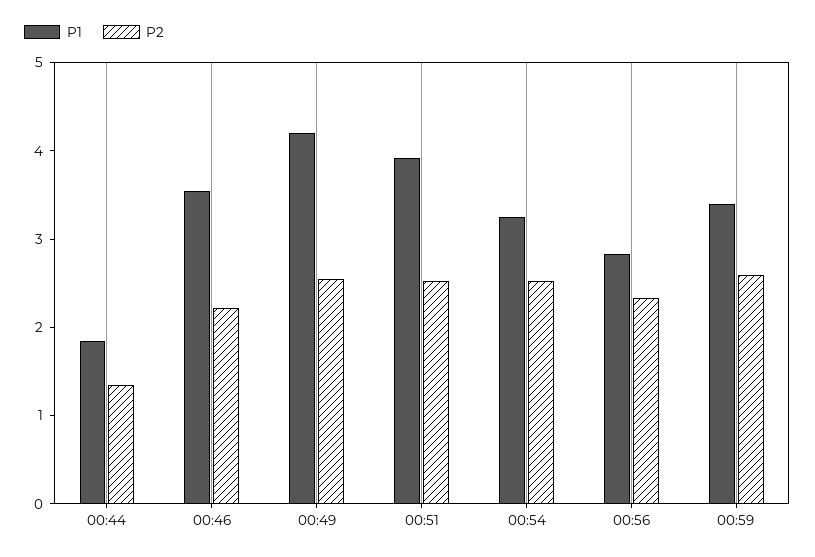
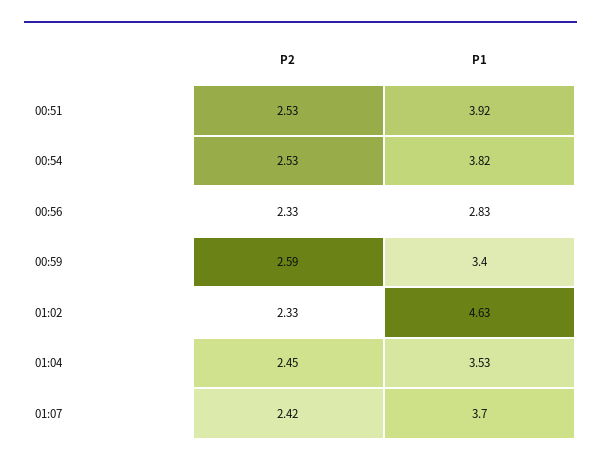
P1, 00:44: 1.8 -> none
P2, 00:44: 1.4 -> none
P1, 00:46: 3.6 -> none
P2, 00:46: 2.2 -> none
P1, 00:49: 4.2 -> none
P2, 00:49: 2.6 -> none
P1, 00:54: 3.2 -> 3.82
P2, 01:02: none -> 2.33
P1, 01:02: none -> 4.63
P2, 01:04: none -> 2.45
P1, 01:04: none -> 3.53
P2, 01:07: none -> 2.42
P1, 01:07: none -> 3.7

